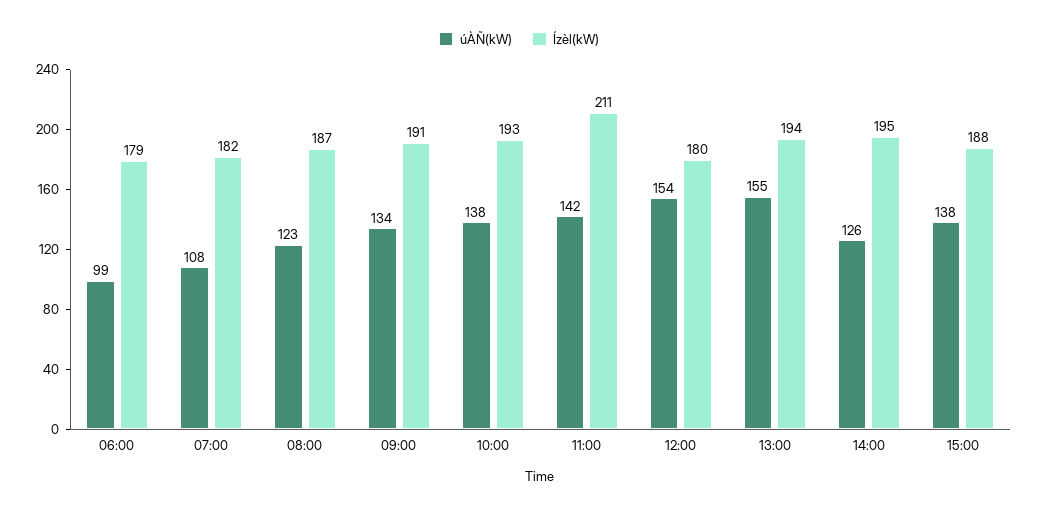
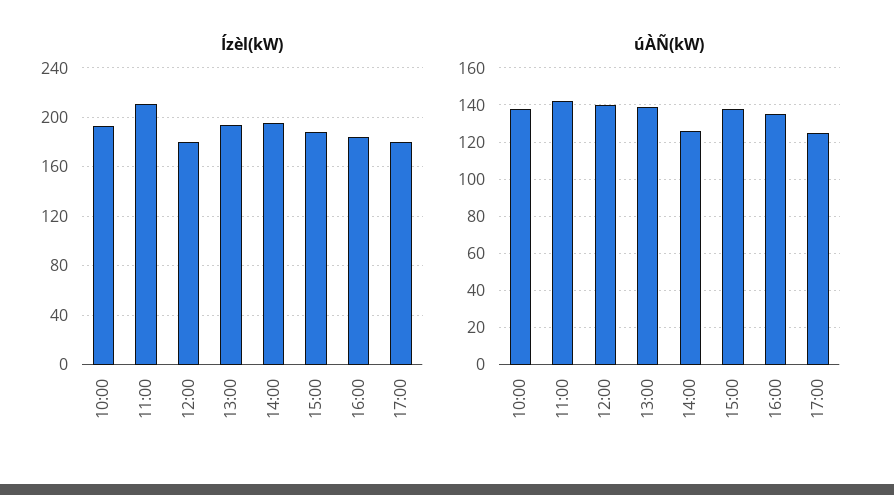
úÀÑ(kW), 06:00: 99 -> none
Ízèl(kW), 06:00: 179 -> none
úÀÑ(kW), 07:00: 108 -> none
Ízèl(kW), 07:00: 182 -> none
úÀÑ(kW), 08:00: 123 -> none
Ízèl(kW), 08:00: 187 -> none
úÀÑ(kW), 09:00: 134 -> none
Ízèl(kW), 09:00: 191 -> none
úÀÑ(kW), 12:00: 154 -> 140
úÀÑ(kW), 13:00: 155 -> 140
Ízèl(kW), 16:00: none -> 185
Ízèl(kW), 17:00: none -> 180
úÀÑ(kW), 16:00: none -> 135
úÀÑ(kW), 17:00: none -> 125

